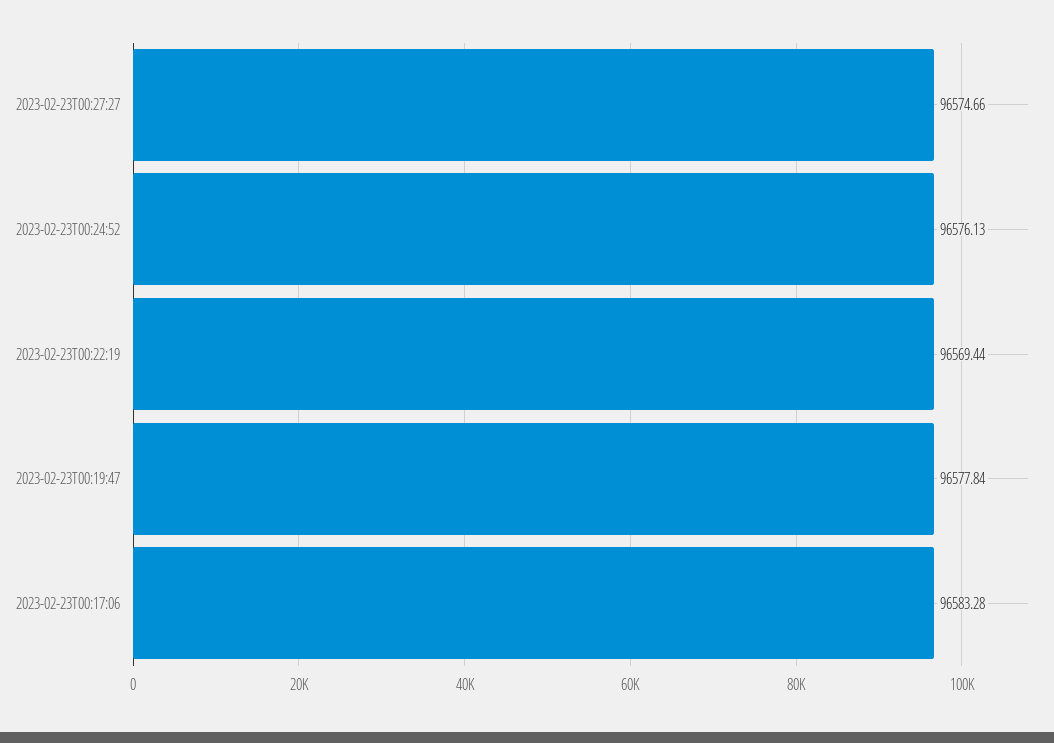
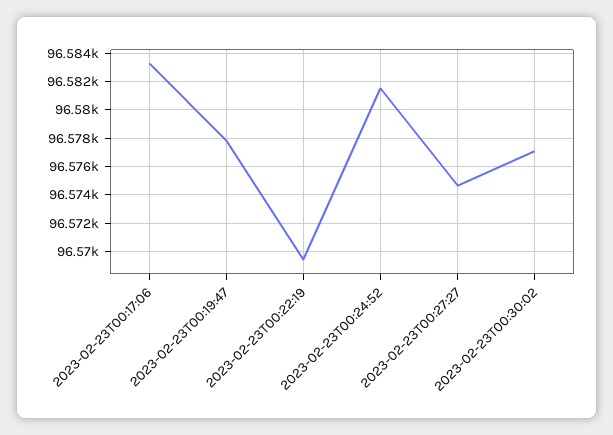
2023-02-23T00:24:52: 96576.13 -> 96581.5
2023-02-23T00:30:02: none -> 96577

